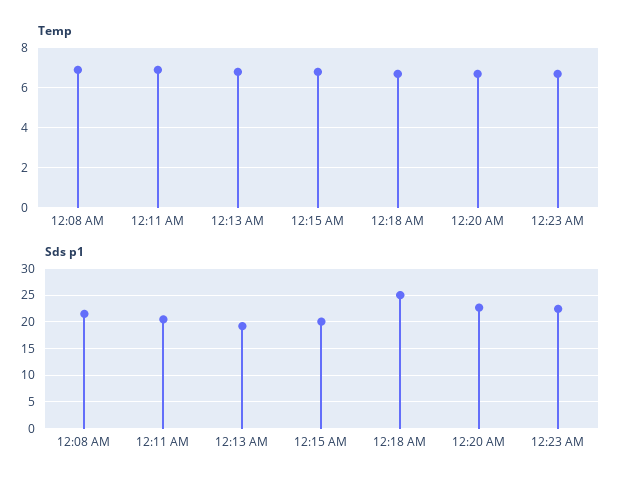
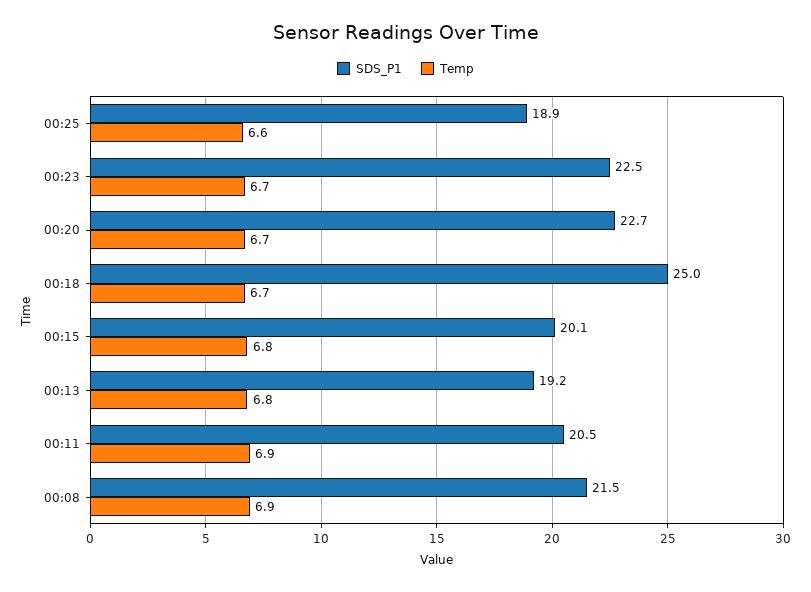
Sds p1, 00:25: none -> 18.9
Temp, 00:25: none -> 6.6

